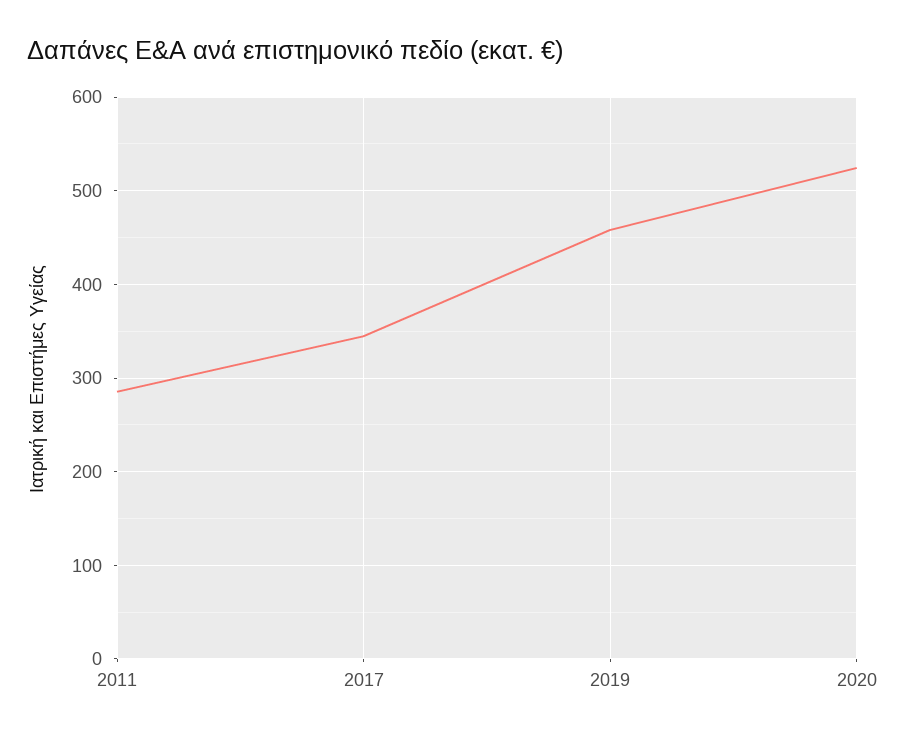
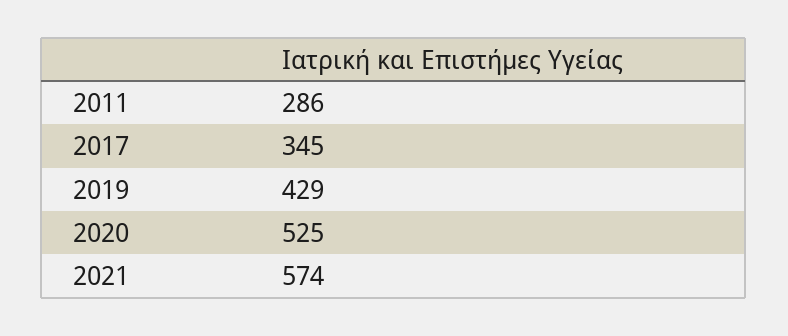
2019: 460 -> 429
2021: none -> 574

